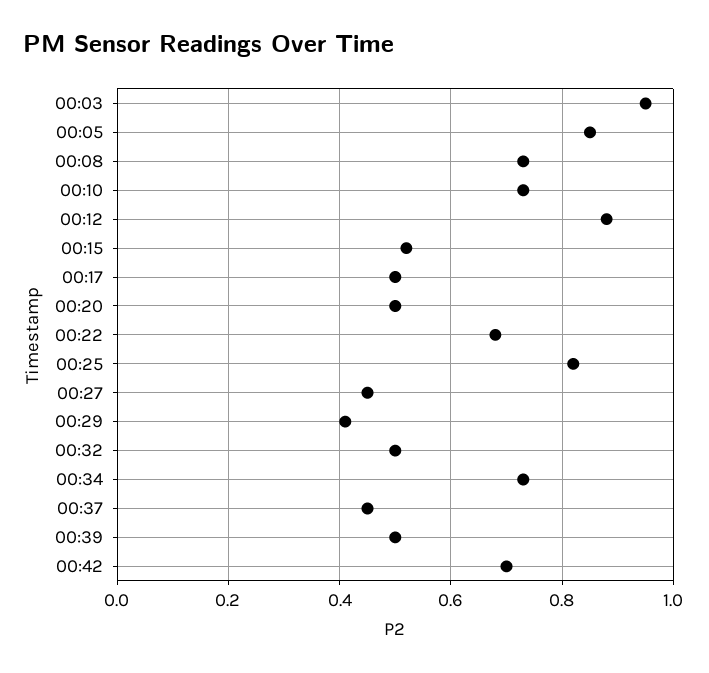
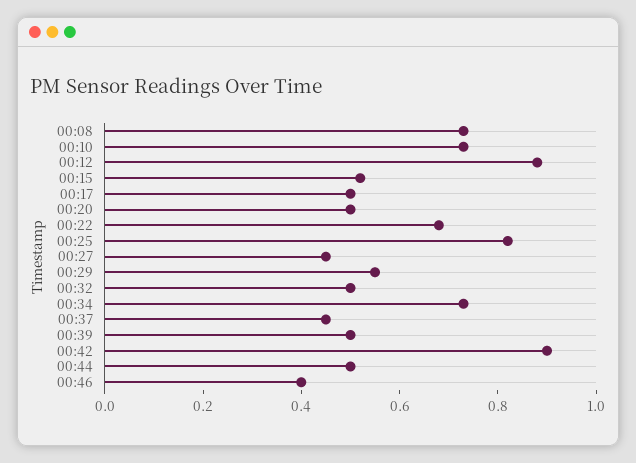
00:03: 0.95 -> none
00:05: 0.85 -> none
00:29: 0.4 -> 0.55
00:42: 0.7 -> 0.9
00:44: none -> 0.5
00:46: none -> 0.4

